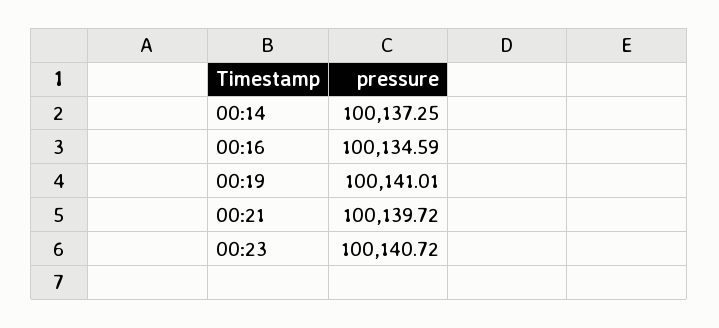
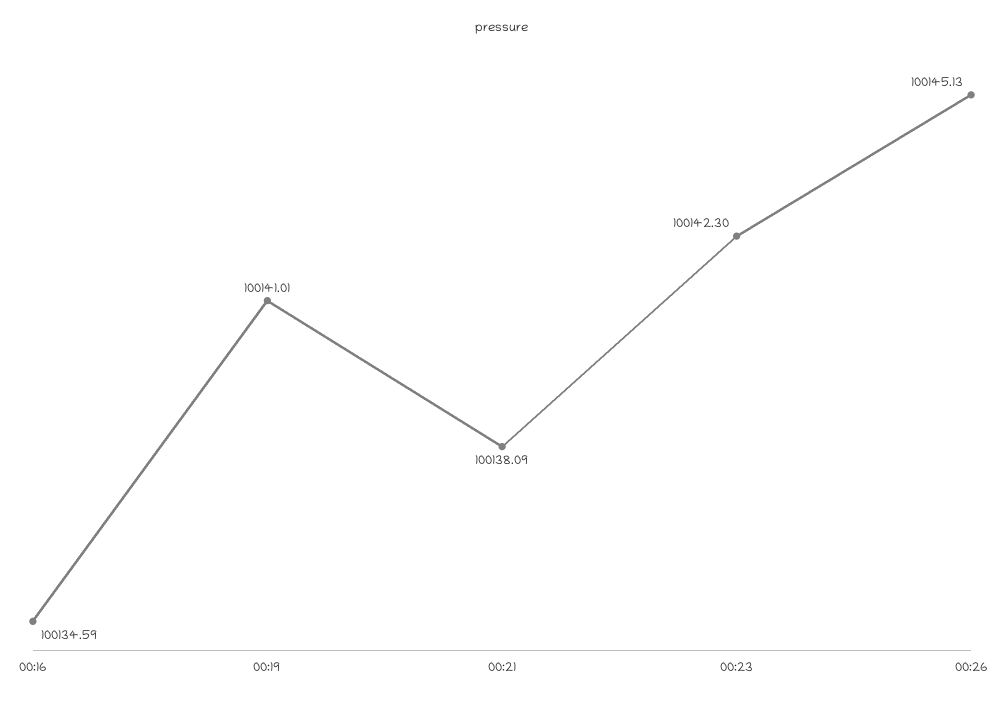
00:14: 100137.25 -> none
00:21: 100139.72 -> 100138.09
00:23: 100140.72 -> 100142.3
00:26: none -> 100145.13

